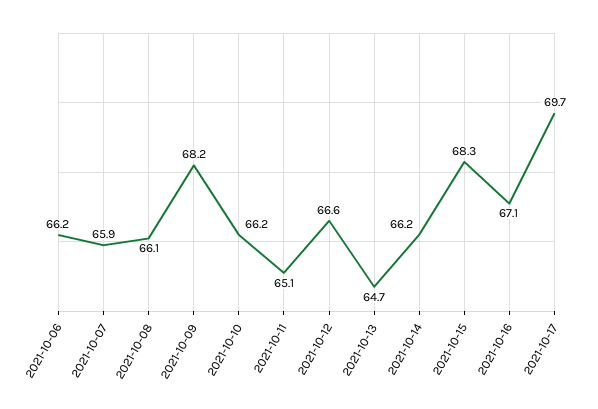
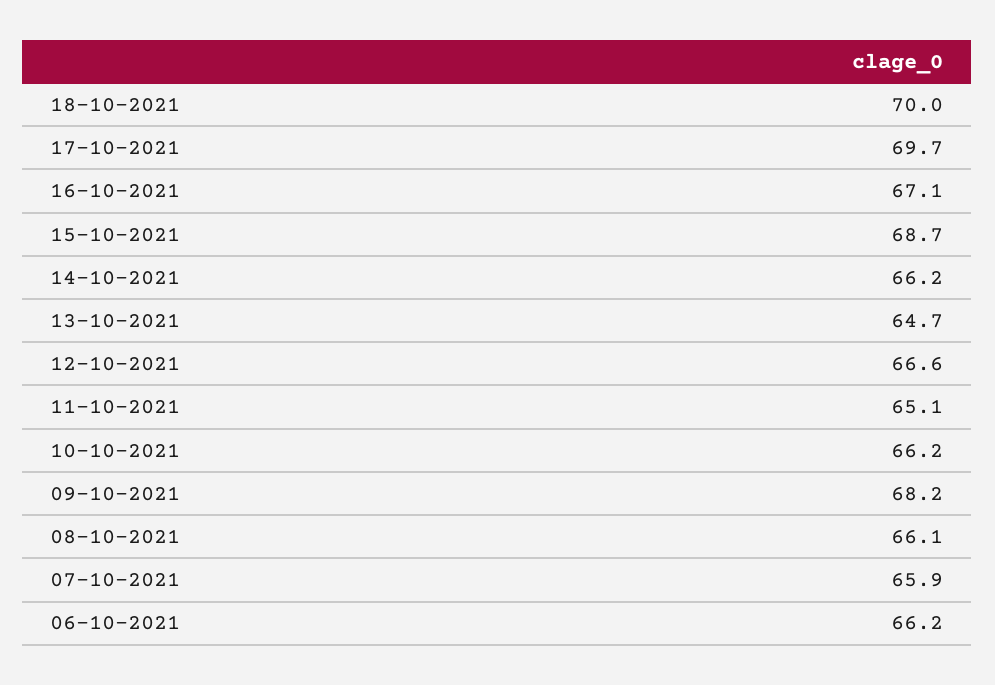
2021-10-15: 68.3 -> 68.7
18-10-2021: none -> 70

